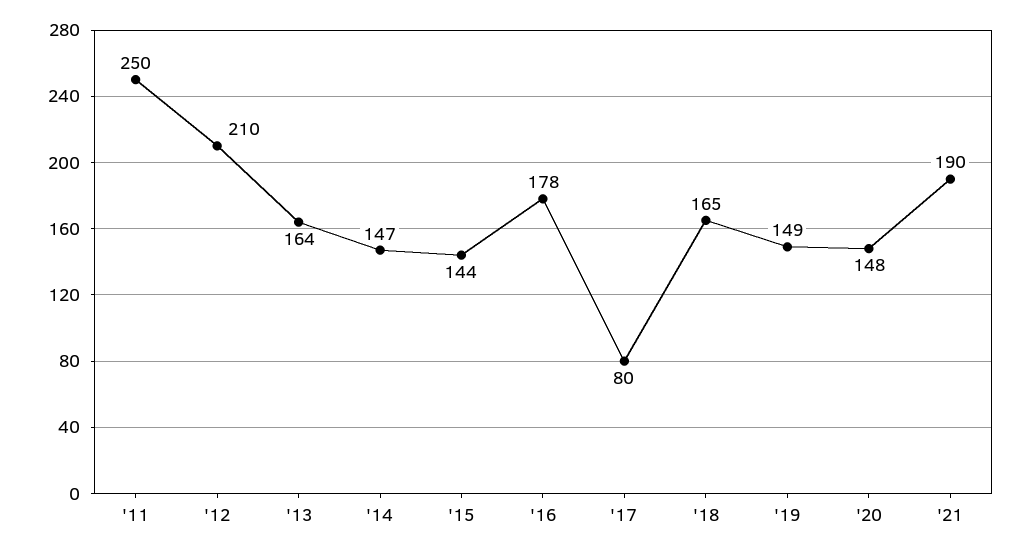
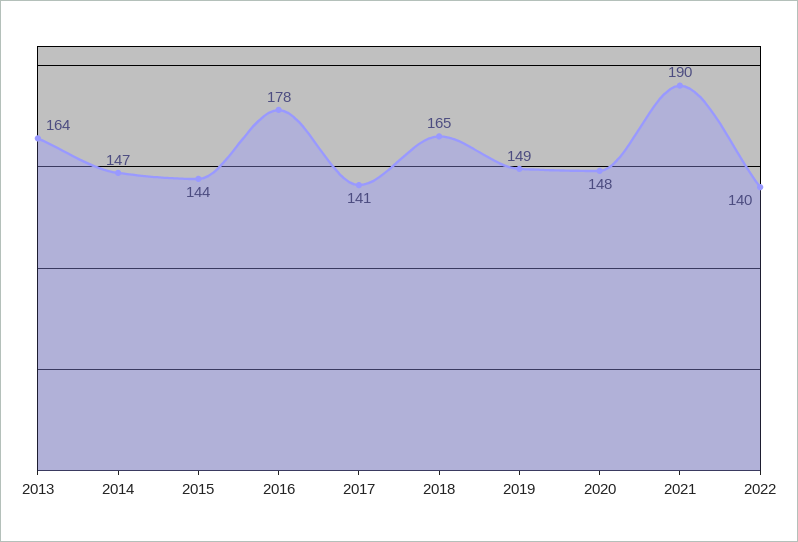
'11: 250 -> none
'12: 210 -> none
'17: 80 -> 141
2022: none -> 140

